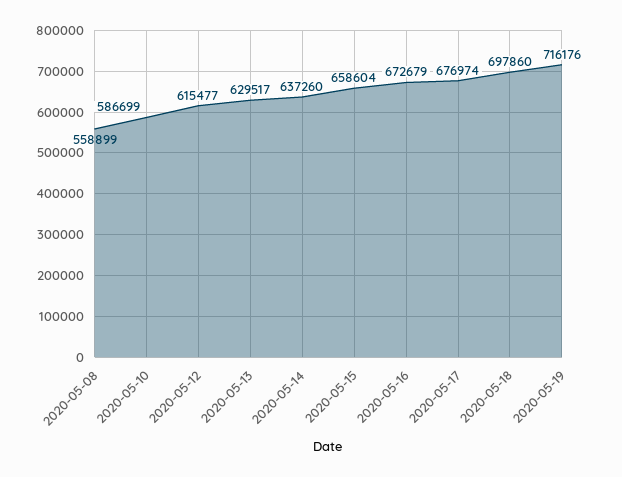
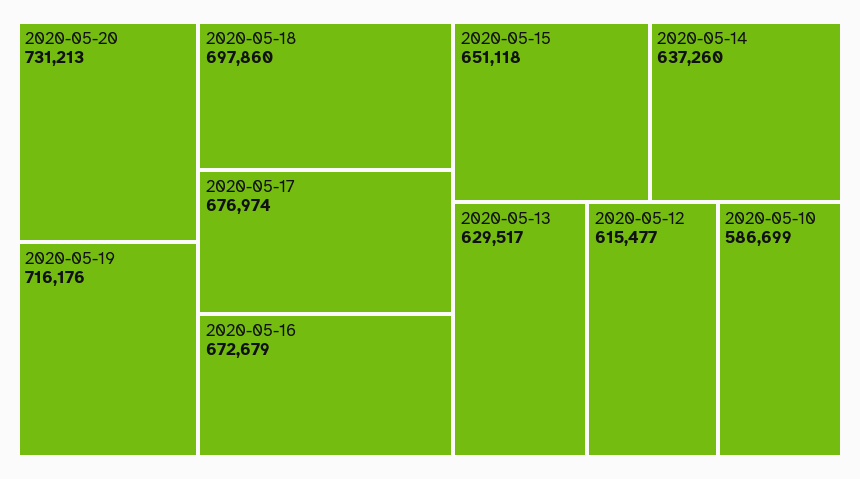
2020-05-08: 558899 -> none
2020-05-15: 658604 -> 651118
2020-05-20: none -> 731213

